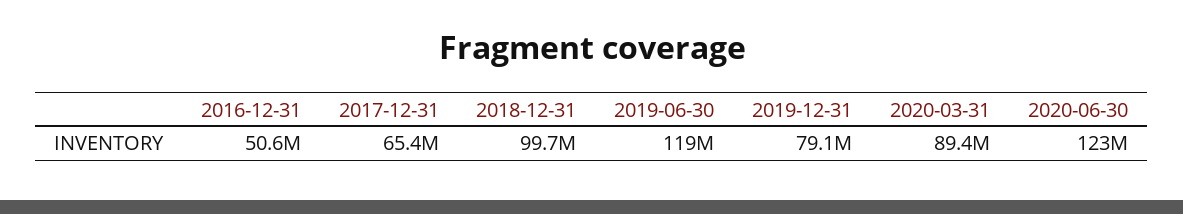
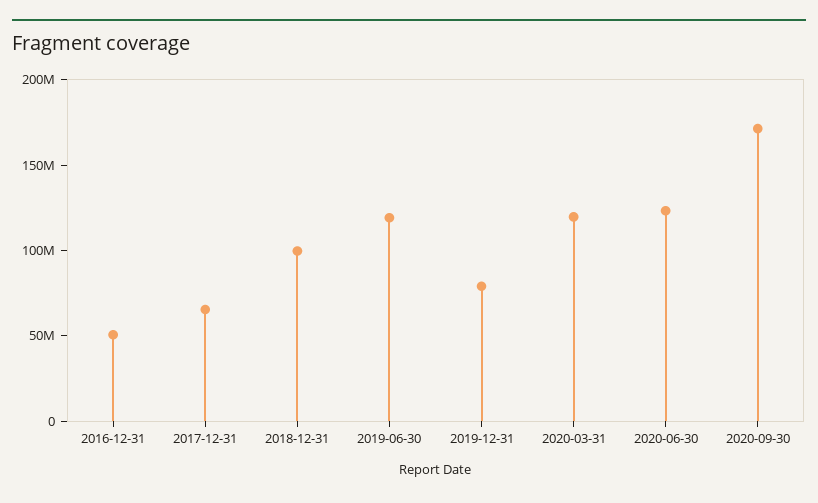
2020-03-31: 89400000 -> 120000000
2020-09-30: none -> 170000000

